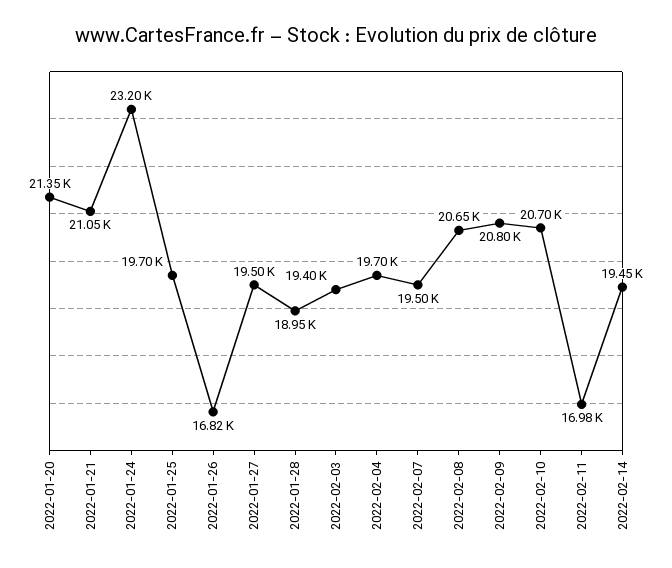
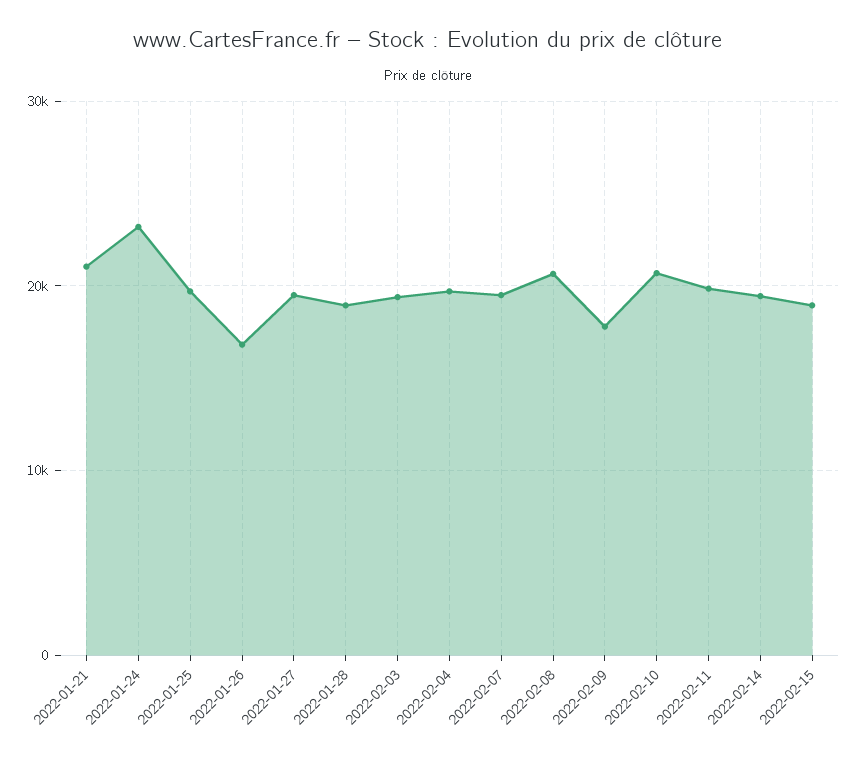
2022-01-20: 21350 -> none
2022-02-09: 20800 -> 18000
2022-02-11: 16980 -> 20000
2022-02-15: none -> 19000

